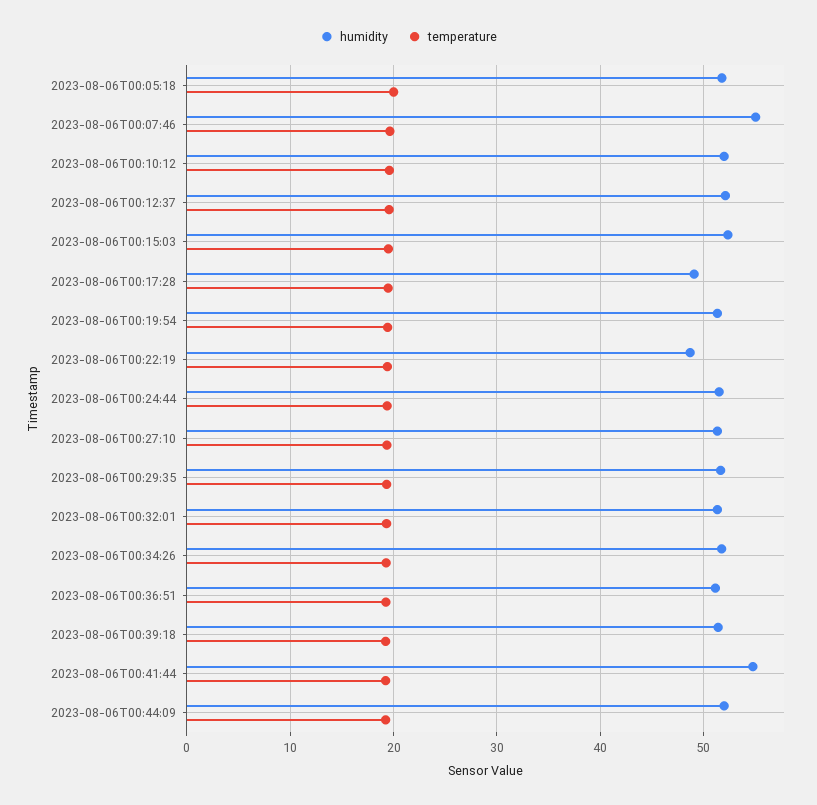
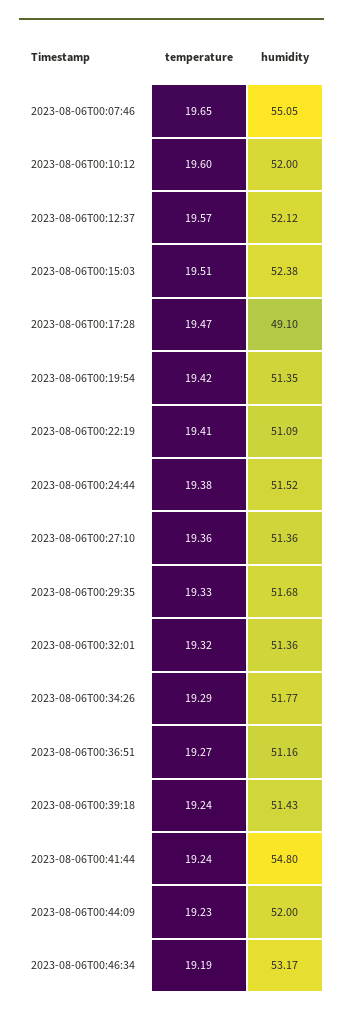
humidity, 2023-08-06T00:05:18: 52 -> none
temperature, 2023-08-06T00:05:18: 20 -> none
humidity, 2023-08-06T00:22:19: 49 -> 51.09
temperature, 2023-08-06T00:46:34: none -> 19.19
humidity, 2023-08-06T00:46:34: none -> 53.17

